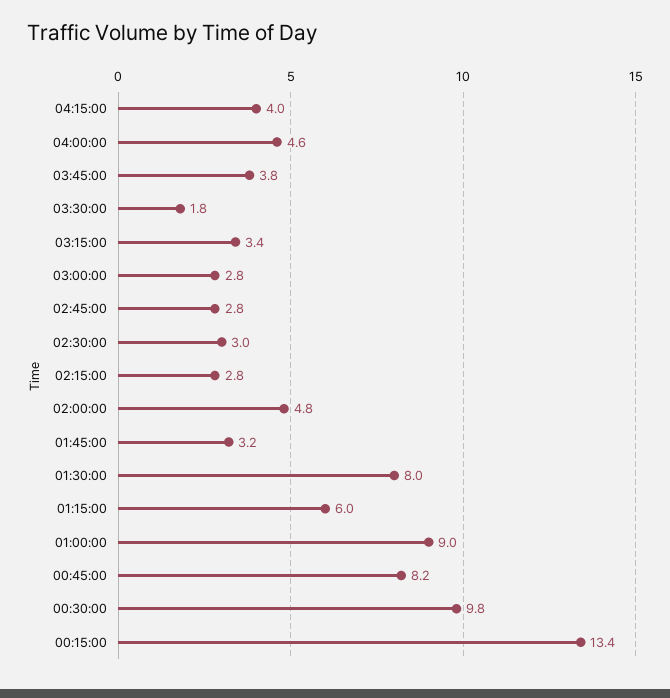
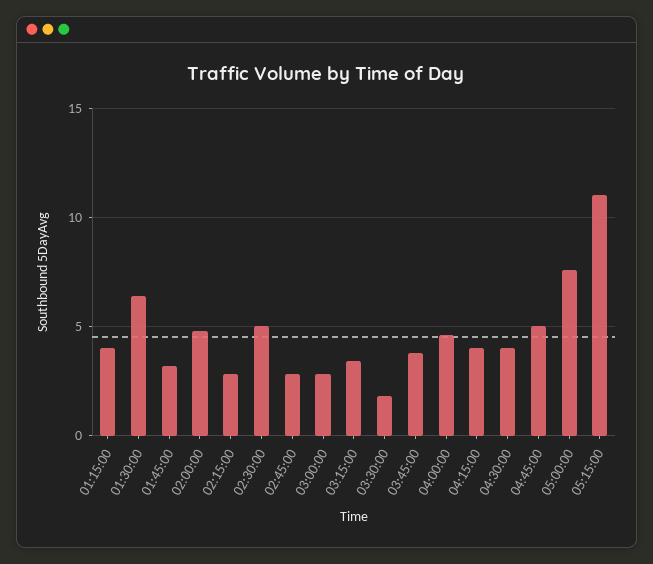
02:30:00: 3 -> 5
01:30:00: 8 -> 6.5
01:15:00: 6 -> 4
01:00:00: 9 -> none
00:45:00: 8.2 -> none
00:30:00: 9.8 -> none
00:15:00: 13.4 -> none
04:30:00: none -> 4
04:45:00: none -> 5
05:00:00: none -> 7.5
05:15:00: none -> 11

